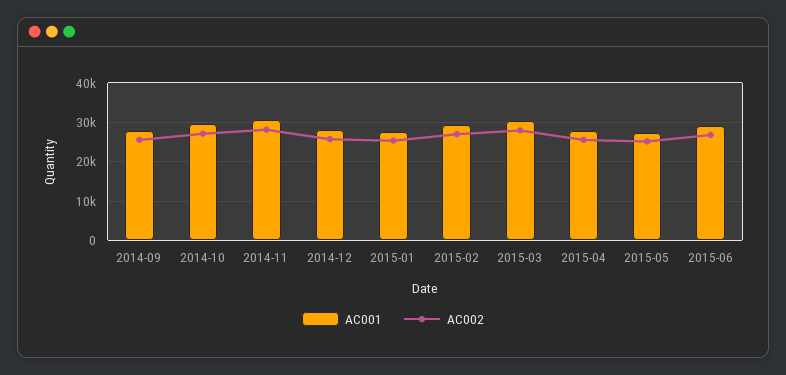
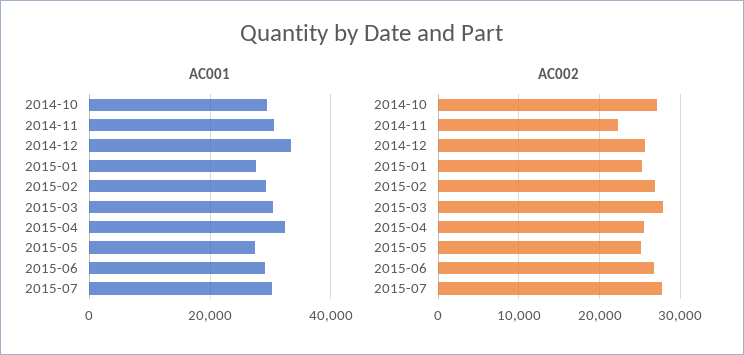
AC001, 2014-09: 28000 -> none
AC002, 2014-09: 26000 -> none
AC002, 2014-11: 28000 -> 22000
AC001, 2014-12: 28000 -> 34000
AC001, 2015-04: 28000 -> 32000
AC001, 2015-07: none -> 30000
AC002, 2015-07: none -> 28000

